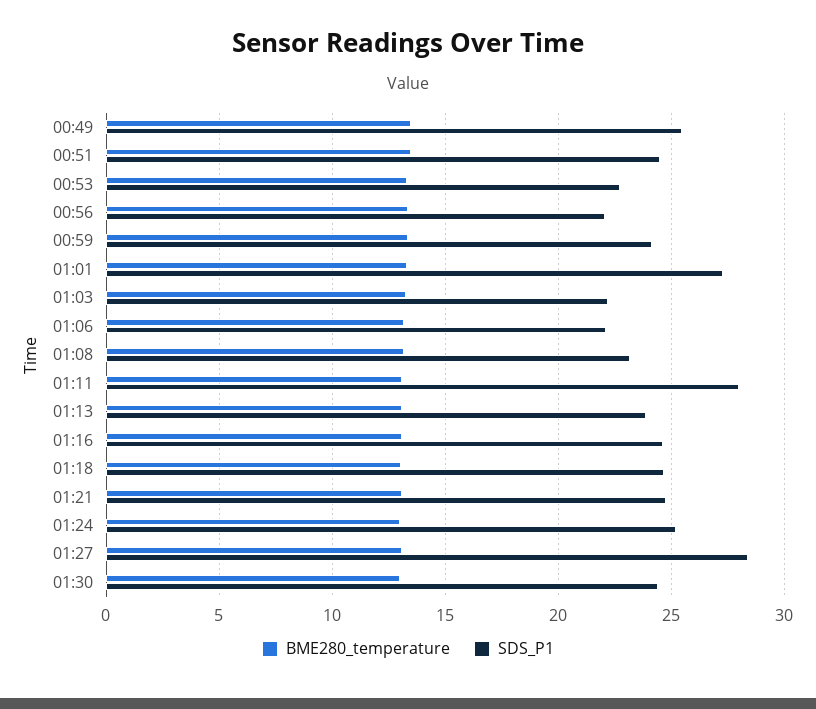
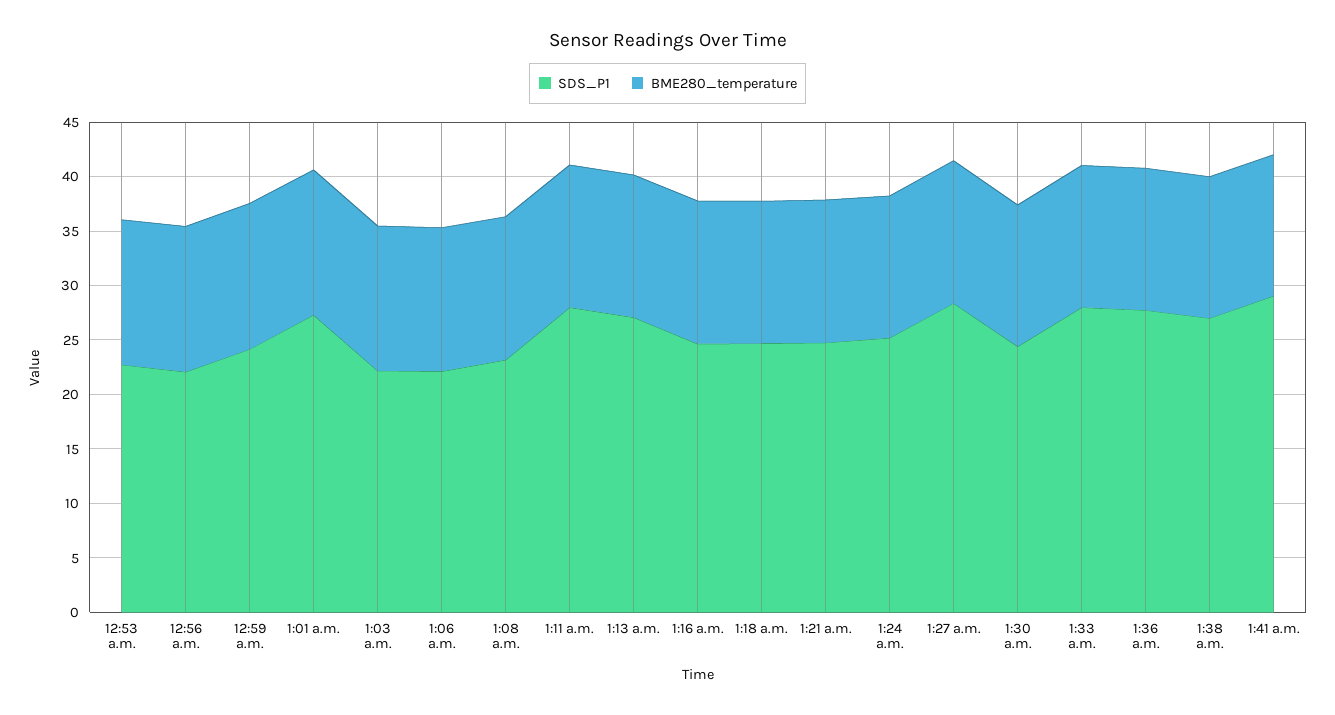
BME280_temperature, 00:49: 13.5 -> none
SDS_P1, 00:49: 25.5 -> none
BME280_temperature, 00:51: 13.5 -> none
SDS_P1, 00:51: 24.5 -> none
SDS_P1, 01:13: 24 -> 27
SDS_P1, 1:33 a.m.: none -> 28
BME280_temperature, 1:33 a.m.: none -> 13
SDS_P1, 1:36 a.m.: none -> 28
BME280_temperature, 1:36 a.m.: none -> 13
SDS_P1, 1:38 a.m.: none -> 27
BME280_temperature, 1:38 a.m.: none -> 13
SDS_P1, 1:41 a.m.: none -> 29
BME280_temperature, 1:41 a.m.: none -> 13

